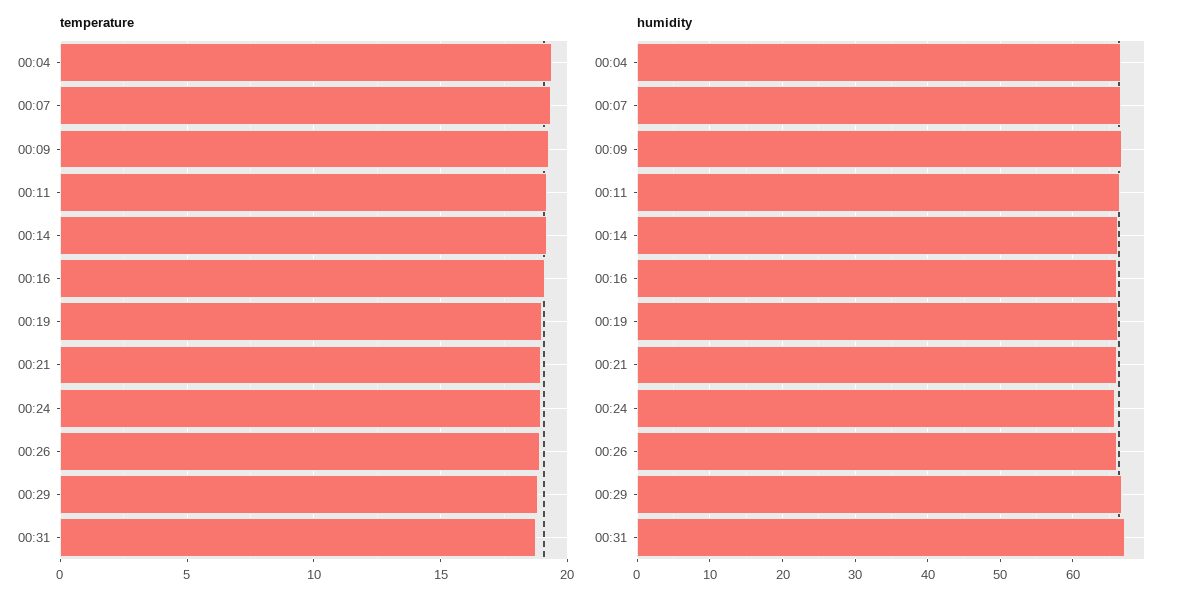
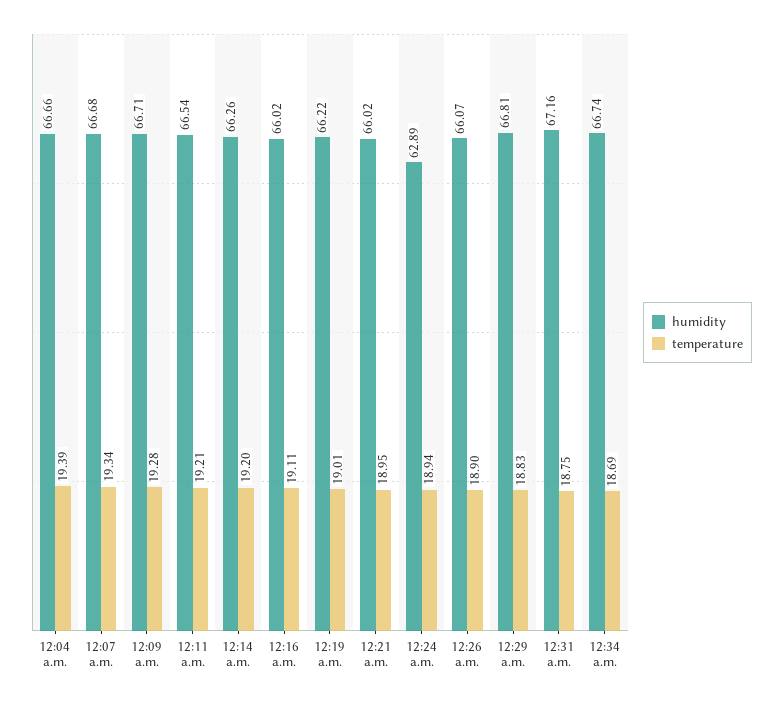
humidity, 00:24: 66 -> 62.89
humidity, 12:34 a.m.: none -> 66.74
temperature, 12:34 a.m.: none -> 18.69

